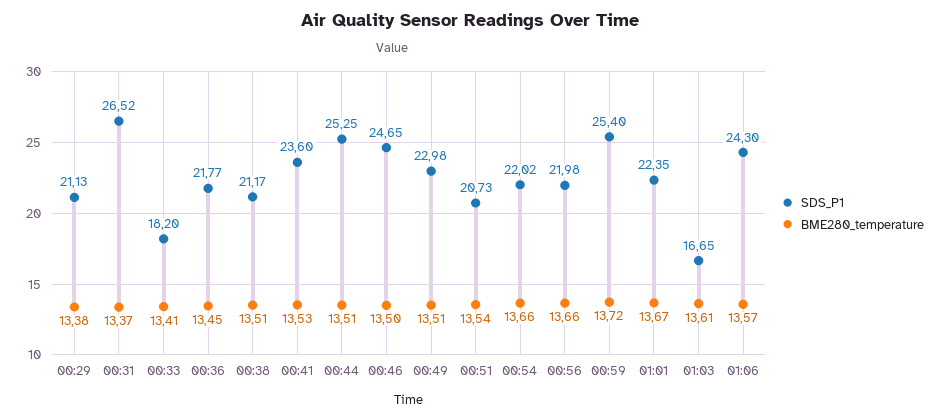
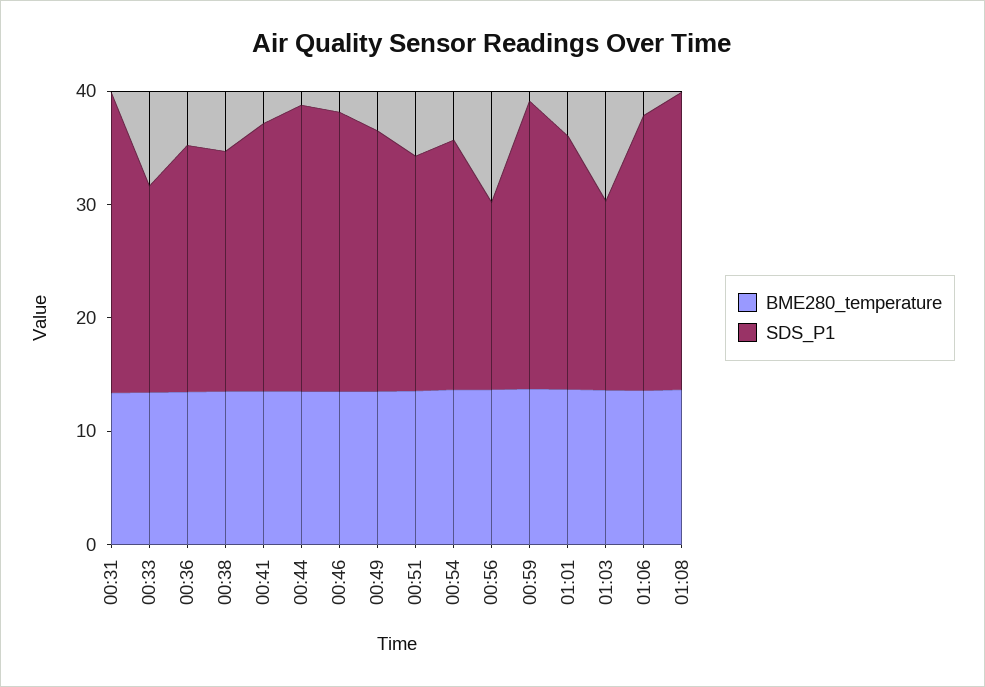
SDS_P1, 00:29: 21.13 -> none
BME280_temperature, 00:29: 13.38 -> none
SDS_P1, 00:56: 21.98 -> 16
BME280_temperature, 01:08: none -> 14
SDS_P1, 01:08: none -> 26

